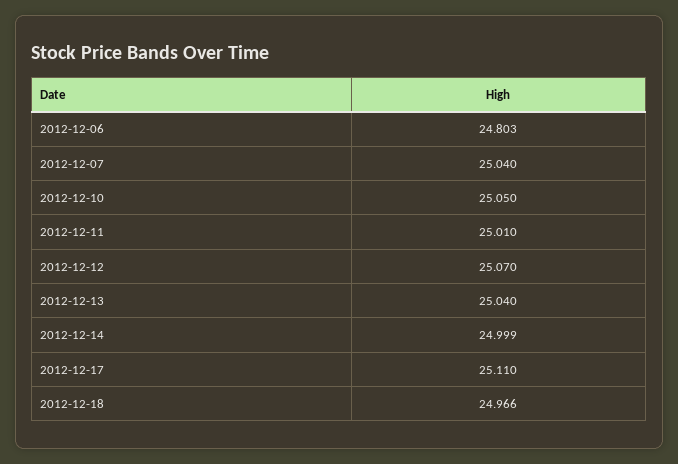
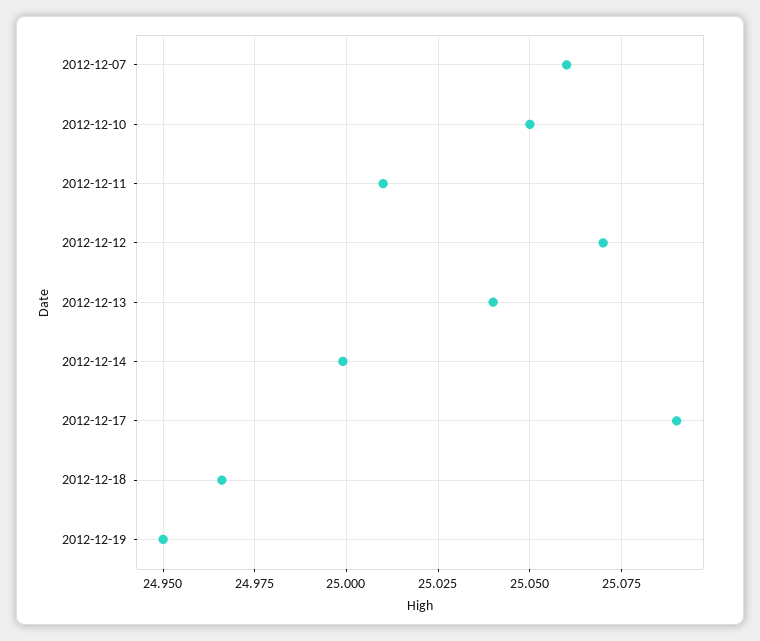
2012-12-06: 24.803 -> none
2012-12-07: 25.04 -> 25.06
2012-12-17: 25.11 -> 25.09
2012-12-19: none -> 24.95

